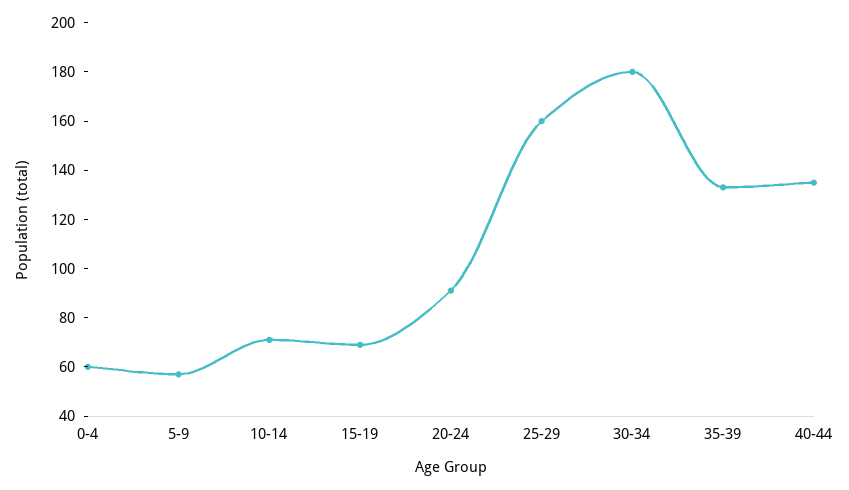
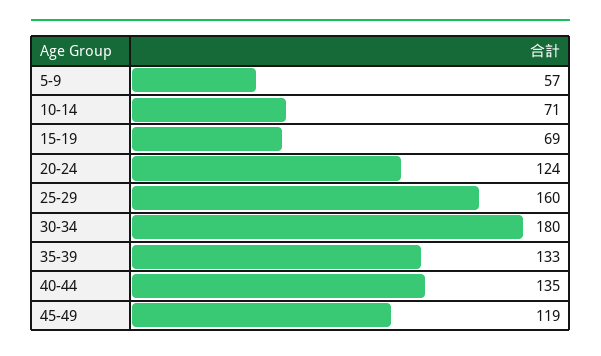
0-4: 60 -> none
20-24: 90 -> 124
45-49: none -> 119

